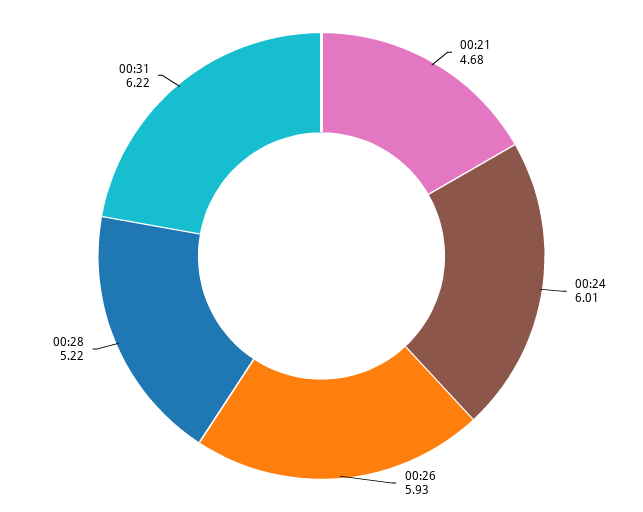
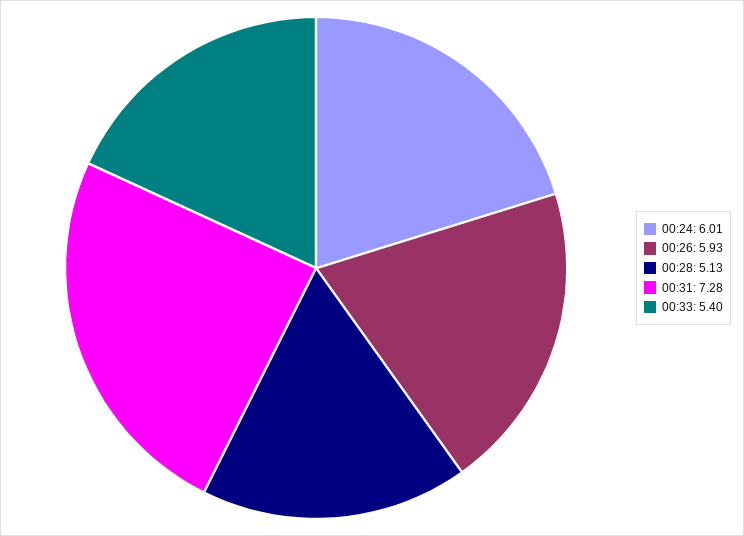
00:21: 4.68 -> none
00:28: 5.22 -> 5.13
00:31: 6.22 -> 7.28
00:33: none -> 5.4

